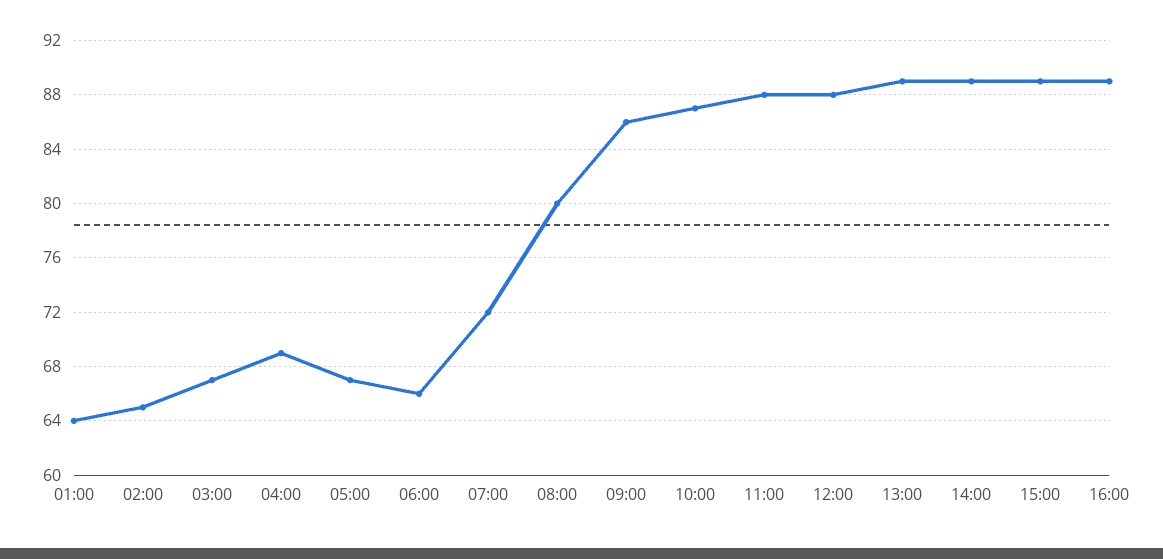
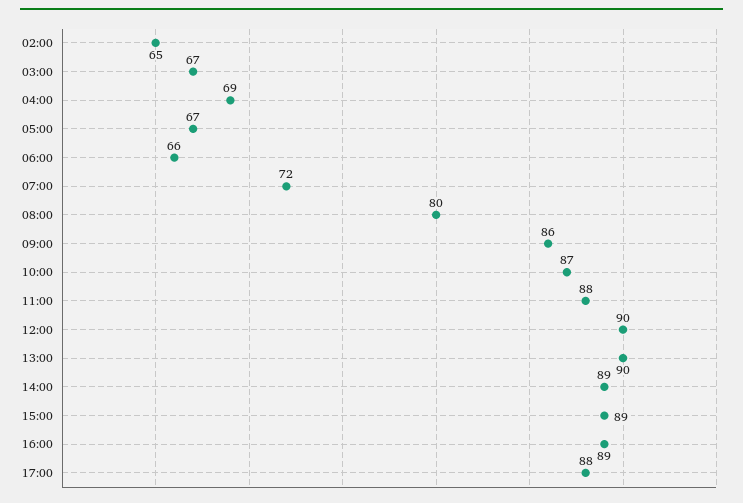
01:00: 64 -> none
12:00: 88 -> 90
13:00: 89 -> 90
17:00: none -> 88

